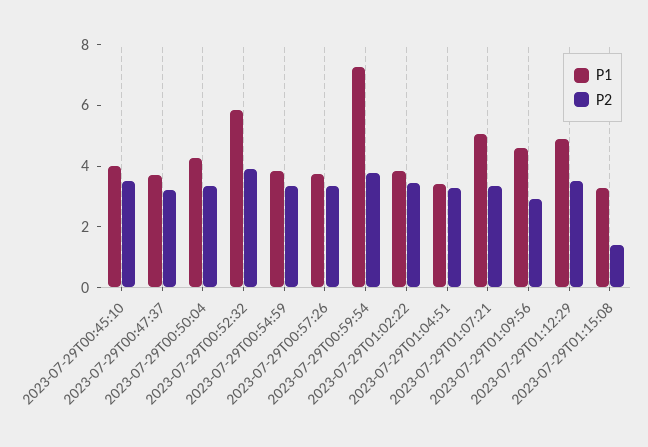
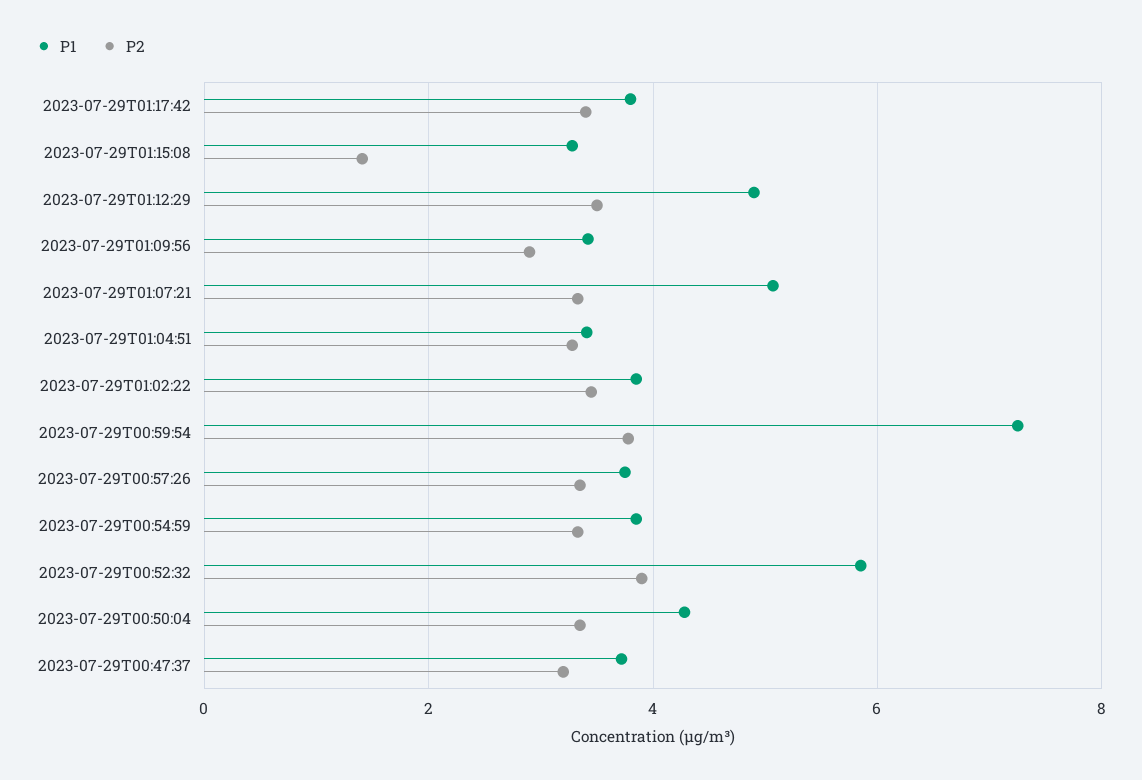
P1, 2023-07-29T00:45:10: 4 -> none
P2, 2023-07-29T00:45:10: 3.5 -> none
P1, 2023-07-29T01:09:56: 4.5 -> 3.4
P1, 2023-07-29T01:17:42: none -> 3.8
P2, 2023-07-29T01:17:42: none -> 3.4

